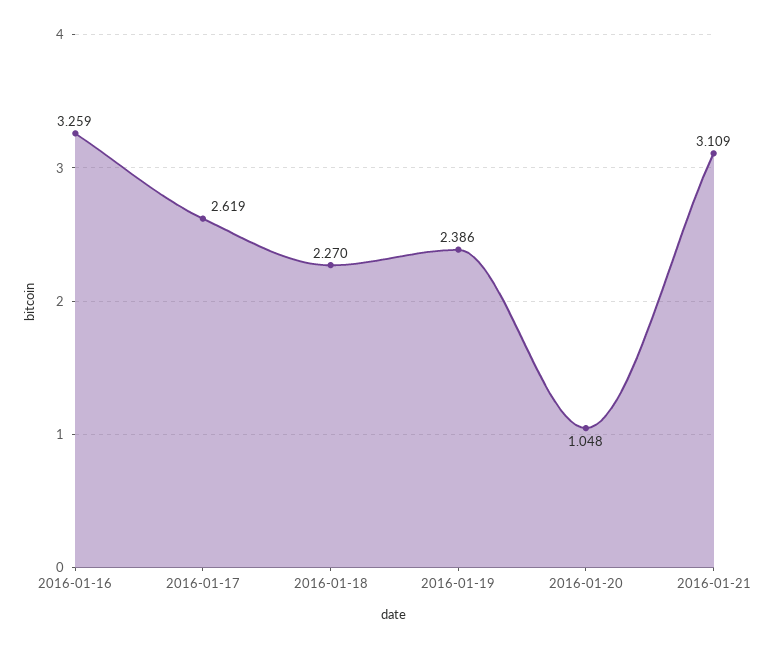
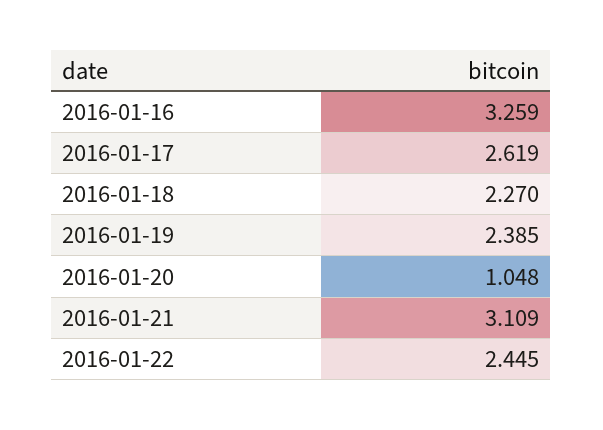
2016-01-19: 2.386 -> 2.385
2016-01-22: none -> 2.445

